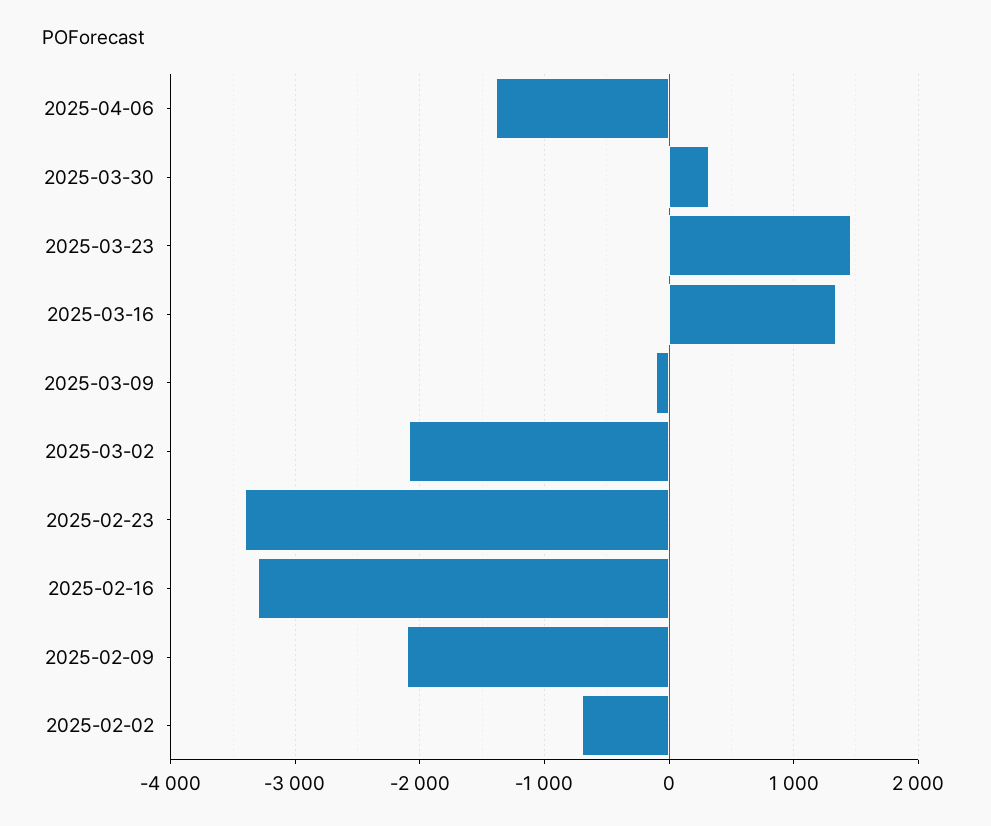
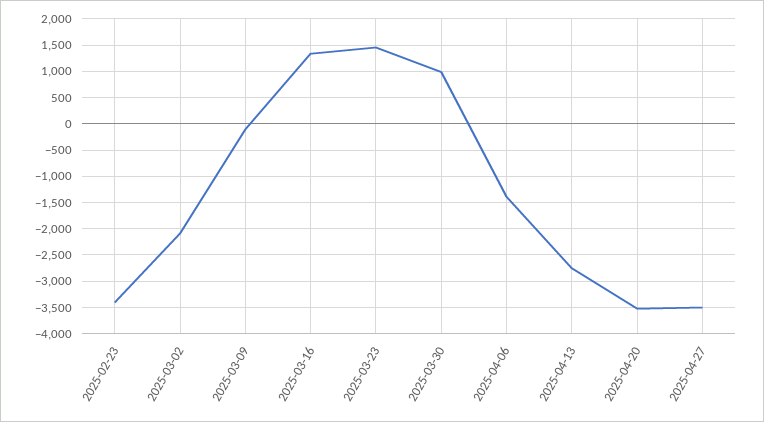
2025-03-30: 300 -> 1000
2025-02-16: -3300 -> none
2025-02-09: -2100 -> none
2025-02-02: -700 -> none
2025-04-13: none -> -2750
2025-04-20: none -> -3500
2025-04-27: none -> -3500

